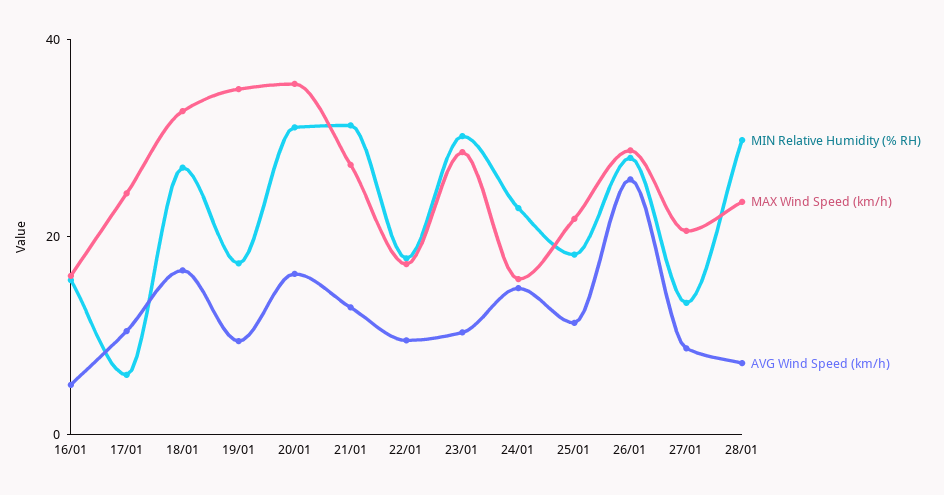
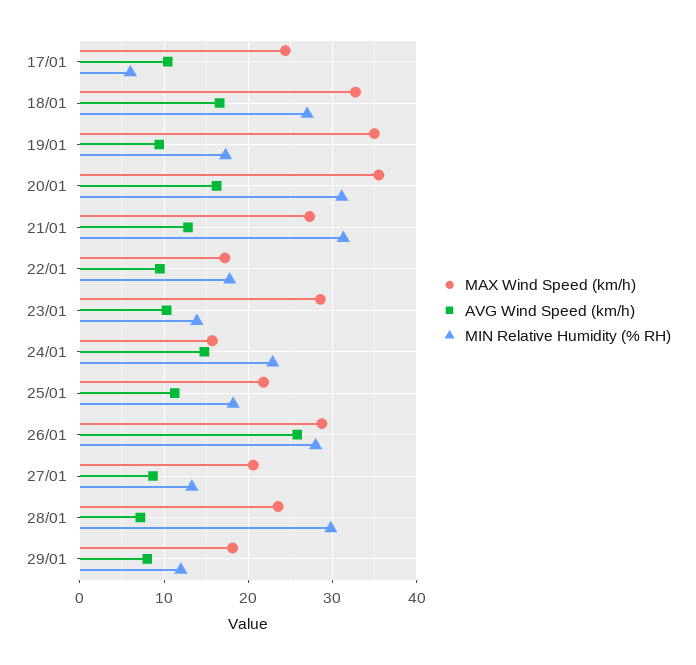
MIN Relative Humidity (% RH), 16/01: 15 -> none
MAX Wind Speed (km/h), 16/01: 15 -> none
AVG Wind Speed (km/h), 16/01: 5 -> none
MIN Relative Humidity (% RH), 23/01: 30 -> 14
MAX Wind Speed (km/h), 29/01: none -> 18
AVG Wind Speed (km/h), 29/01: none -> 8
MIN Relative Humidity (% RH), 29/01: none -> 12

